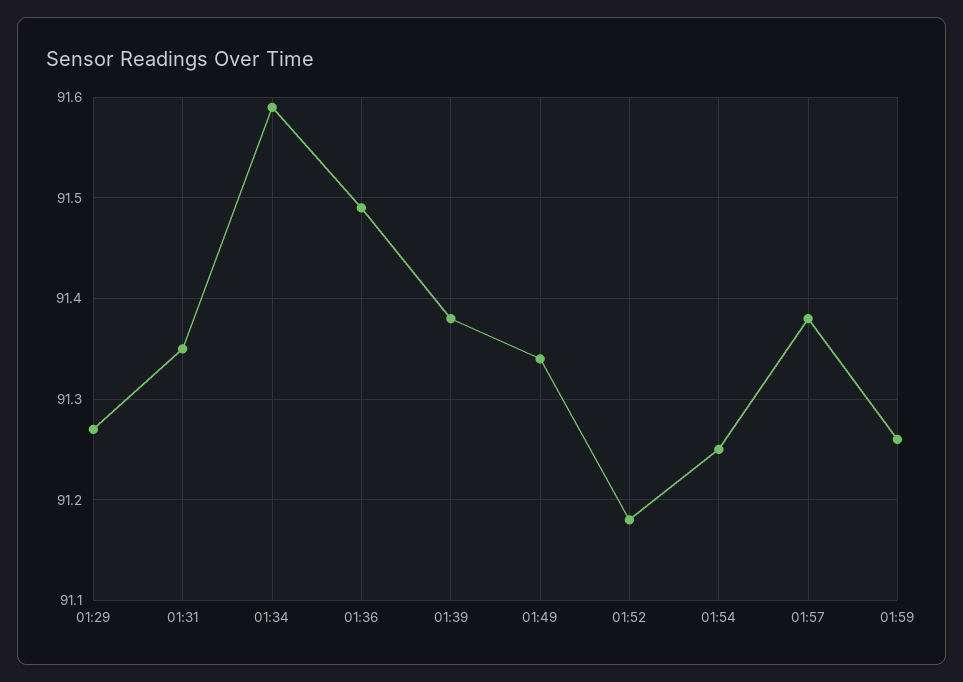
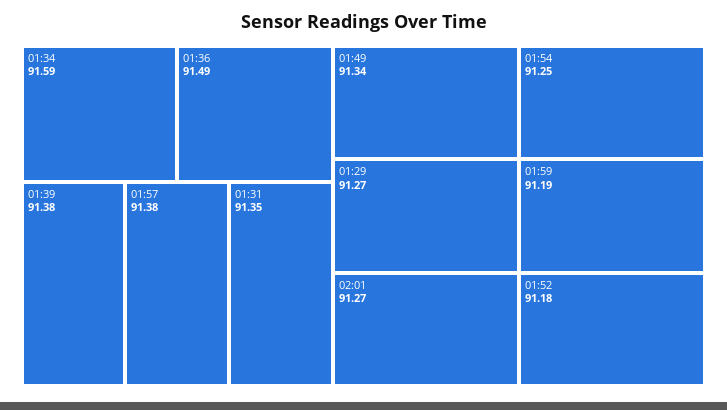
01:59: 91.26 -> 91.19
02:01: none -> 91.27

